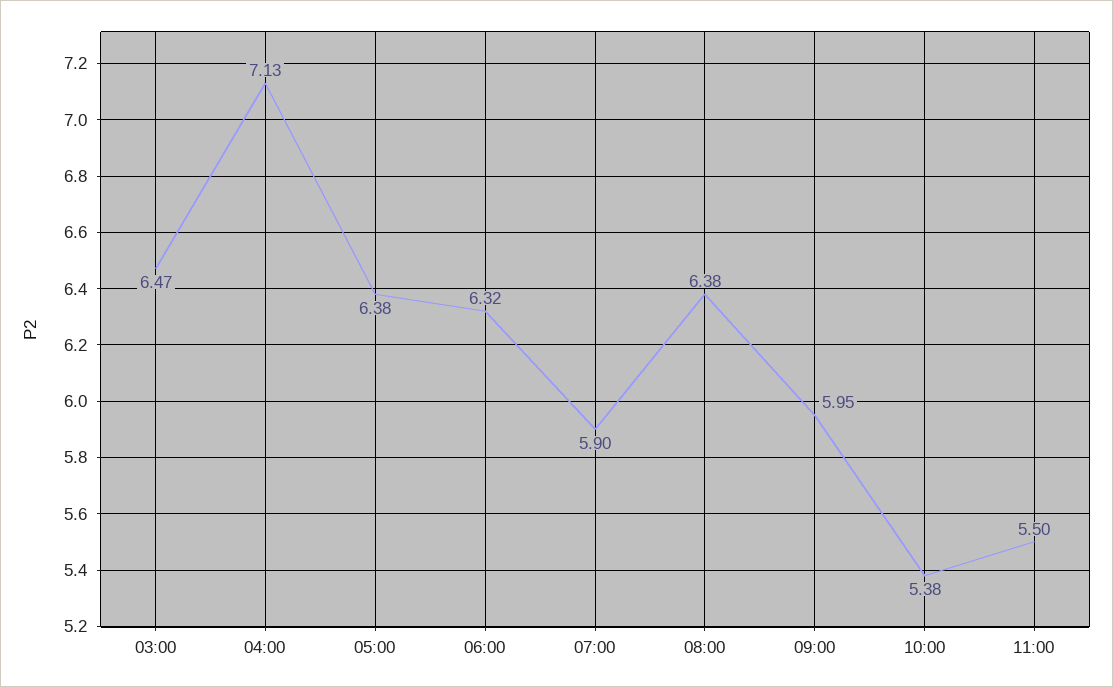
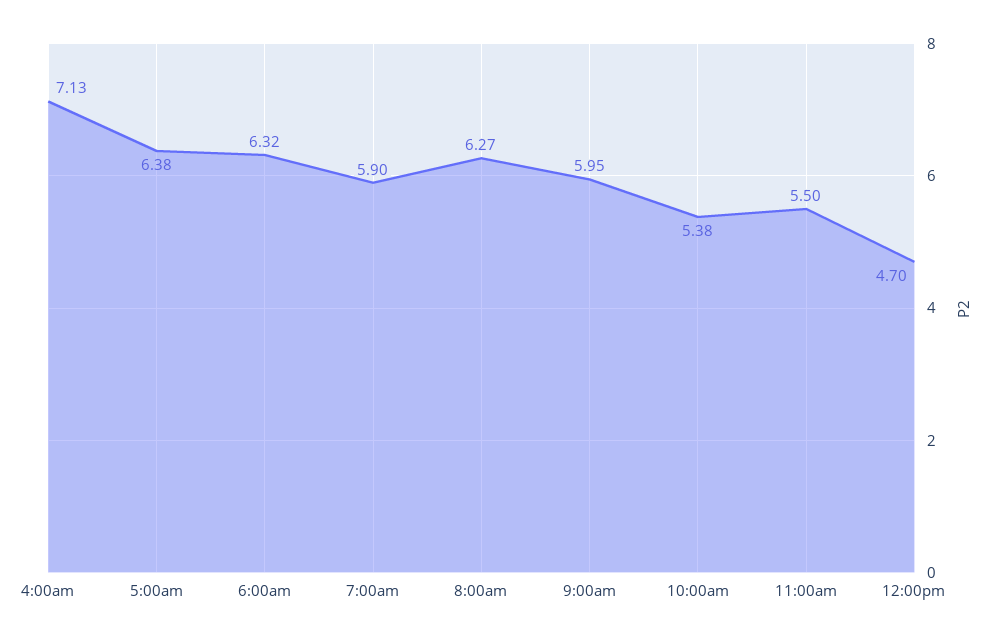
03:00: 6.47 -> none
08:00: 6.38 -> 6.27
12:00pm: none -> 4.7

